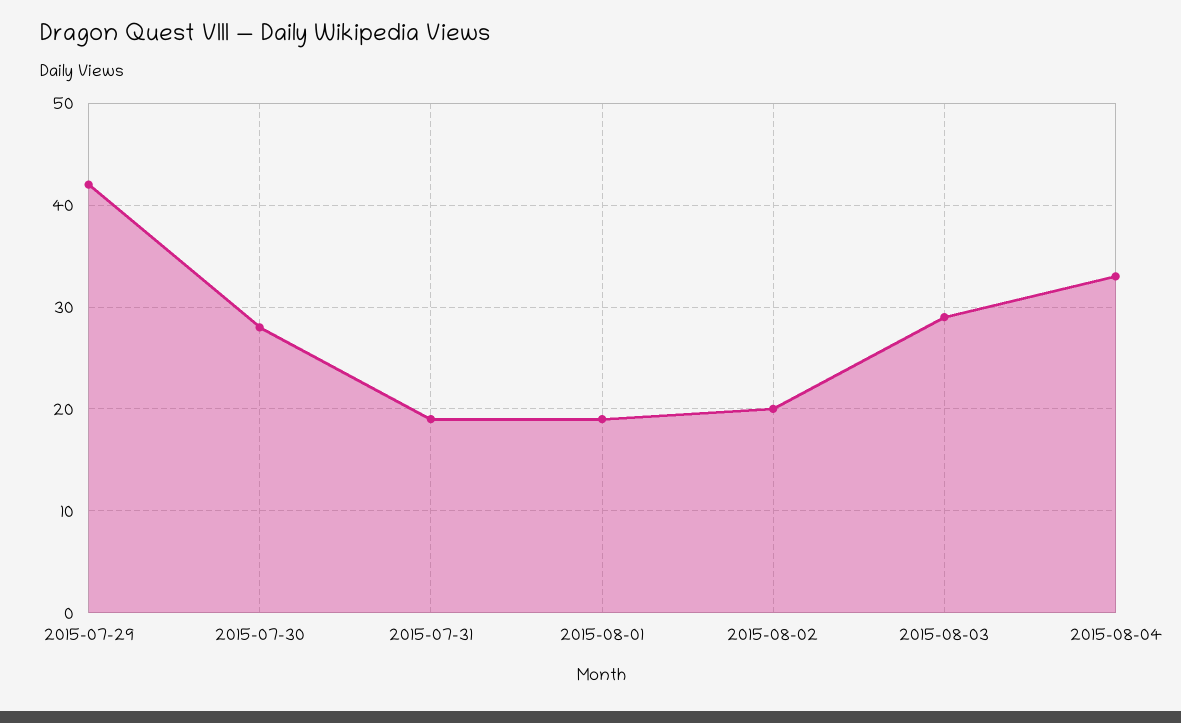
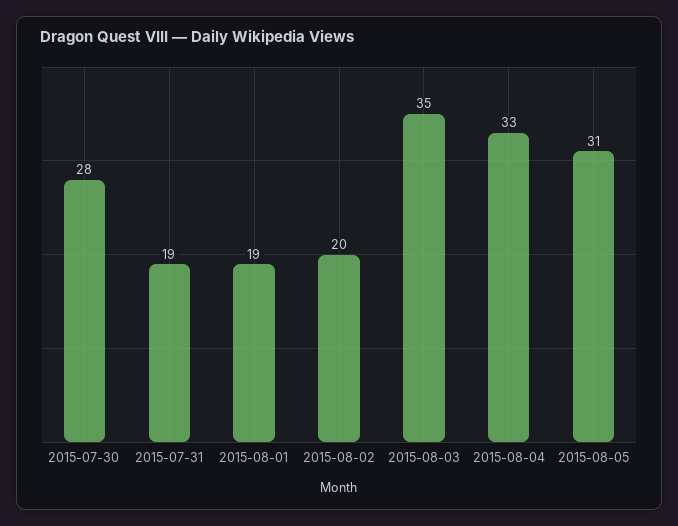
2015-07-29: 42 -> none
2015-08-03: 29 -> 35
2015-08-05: none -> 31

